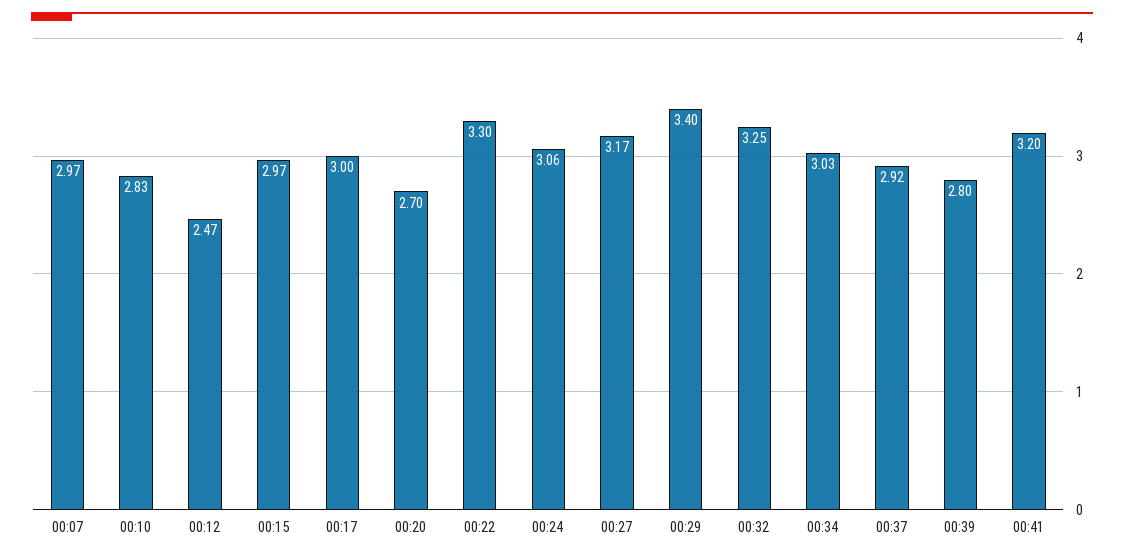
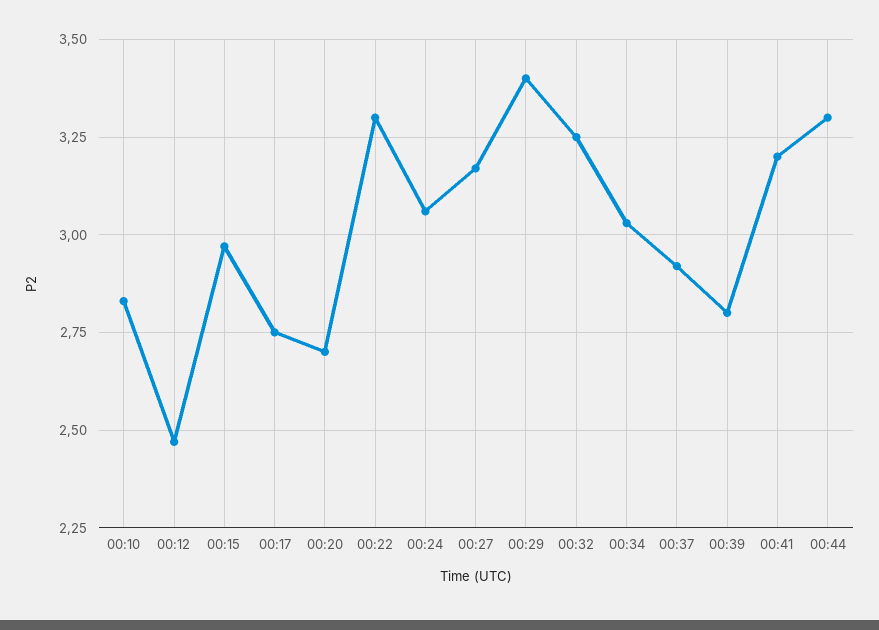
00:07: 2.97 -> none
00:17: 3 -> 2.75
00:44: none -> 3.3

